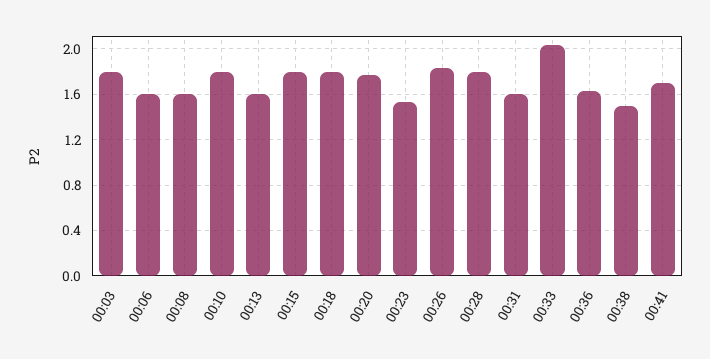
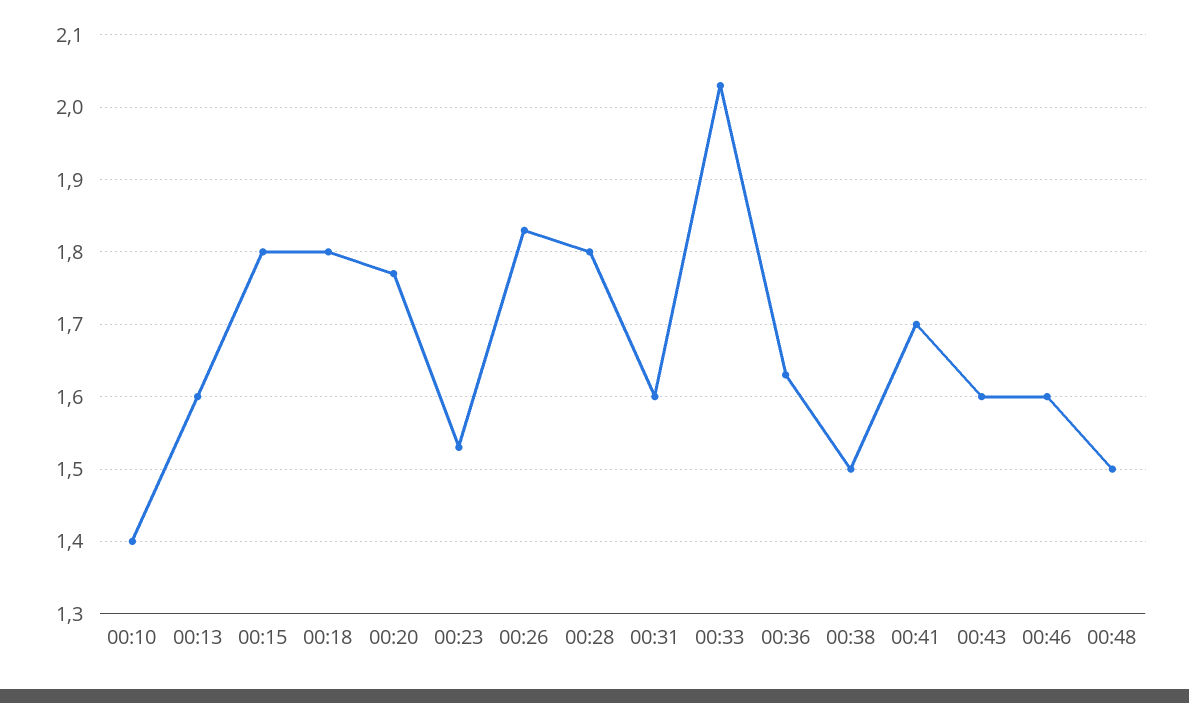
00:03: 1.8 -> none
00:06: 1.6 -> none
00:08: 1.6 -> none
00:10: 1.8 -> 1.4
00:43: none -> 1.6
00:46: none -> 1.6
00:48: none -> 1.5

